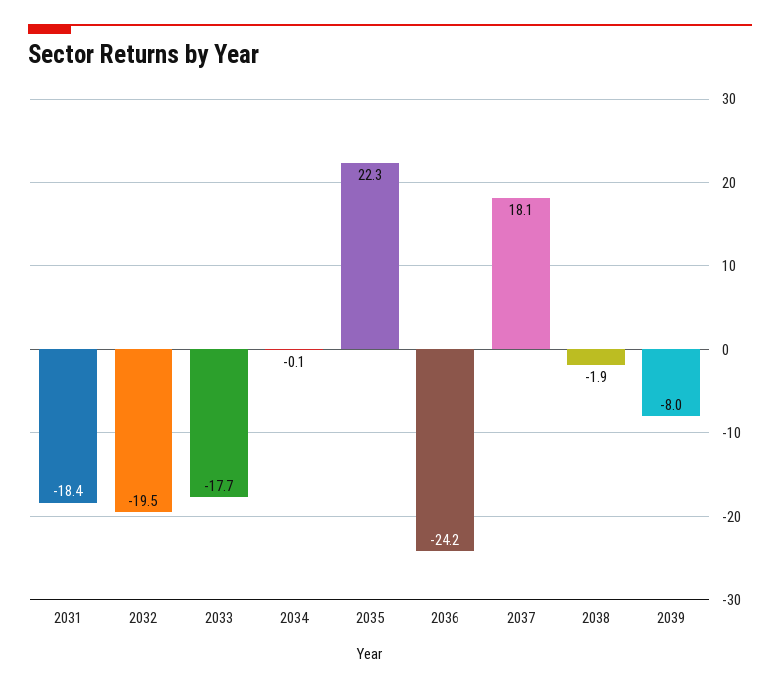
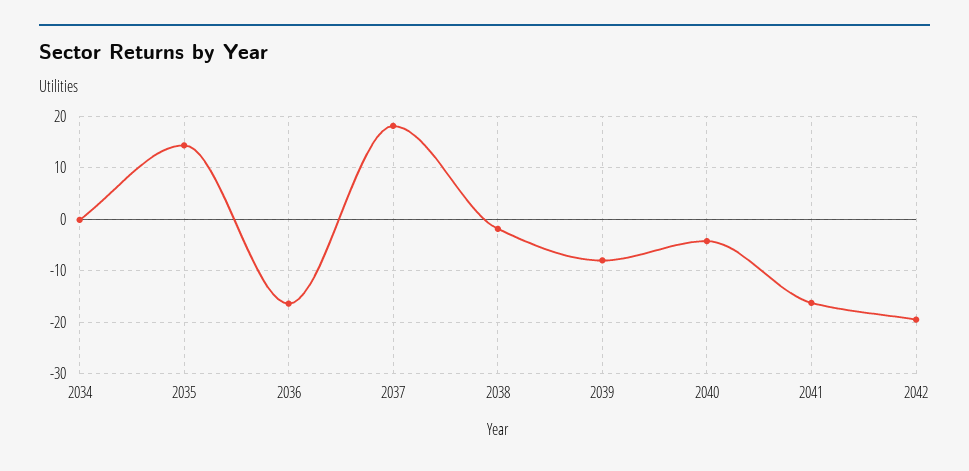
2031: -18.4 -> none
2032: -19.5 -> none
2033: -17.7 -> none
2035: 22.3 -> 14
2036: -24.2 -> -16
2040: none -> -4
2041: none -> -16
2042: none -> -20

